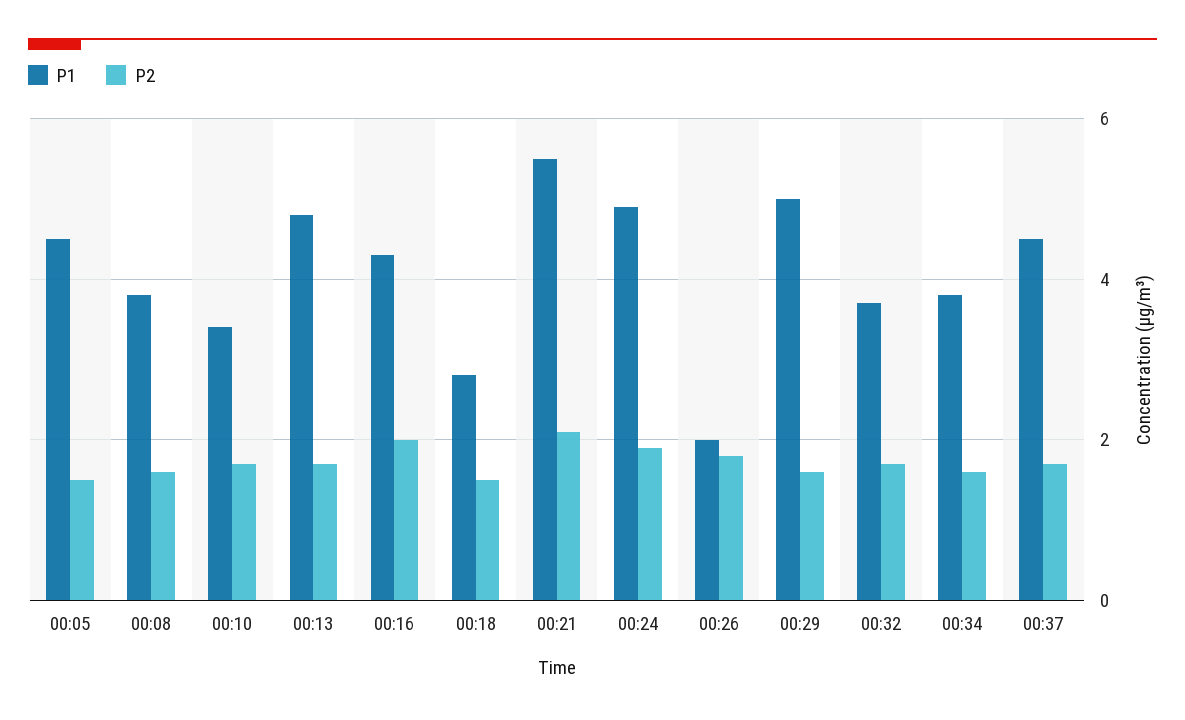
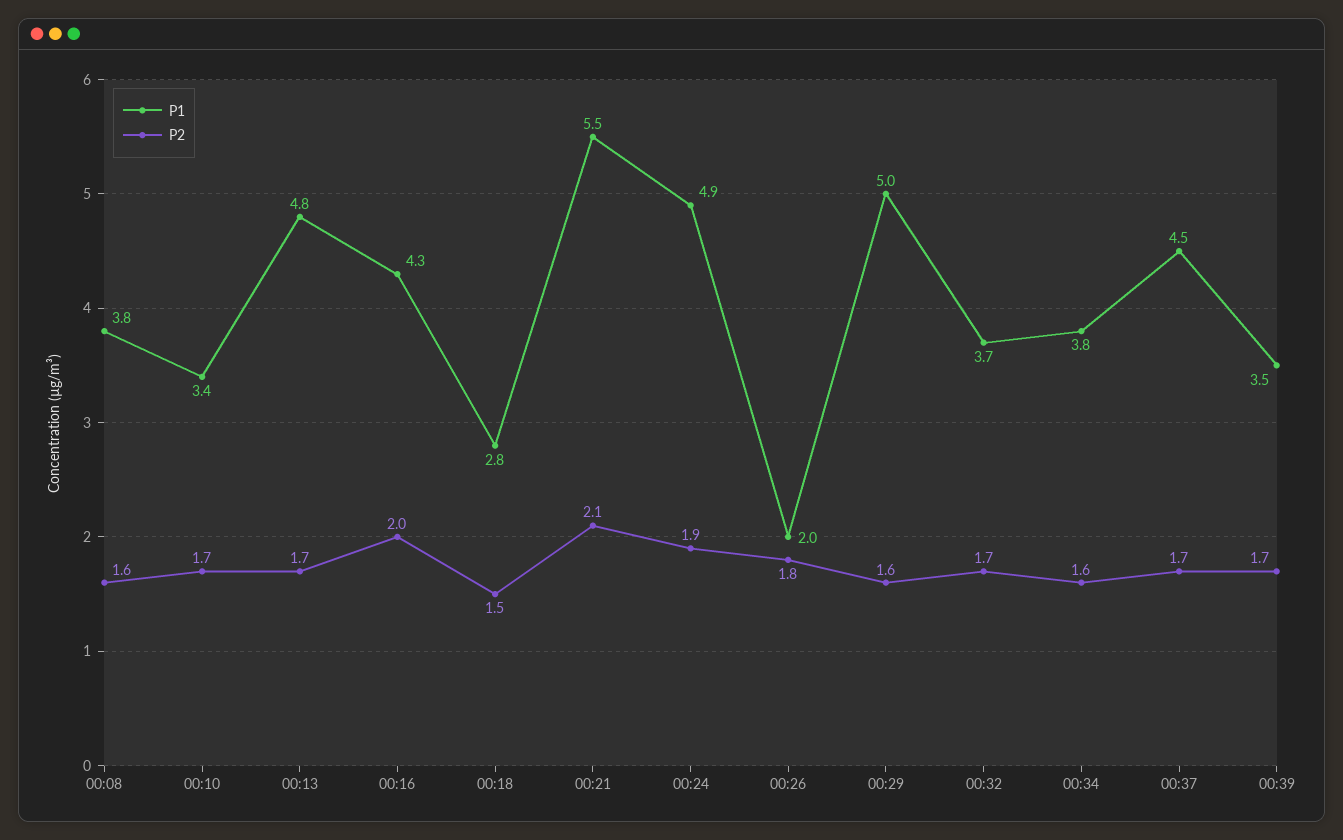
P1, 00:05: 4.5 -> none
P2, 00:05: 1.5 -> none
P1, 00:39: none -> 3.5
P2, 00:39: none -> 1.7

